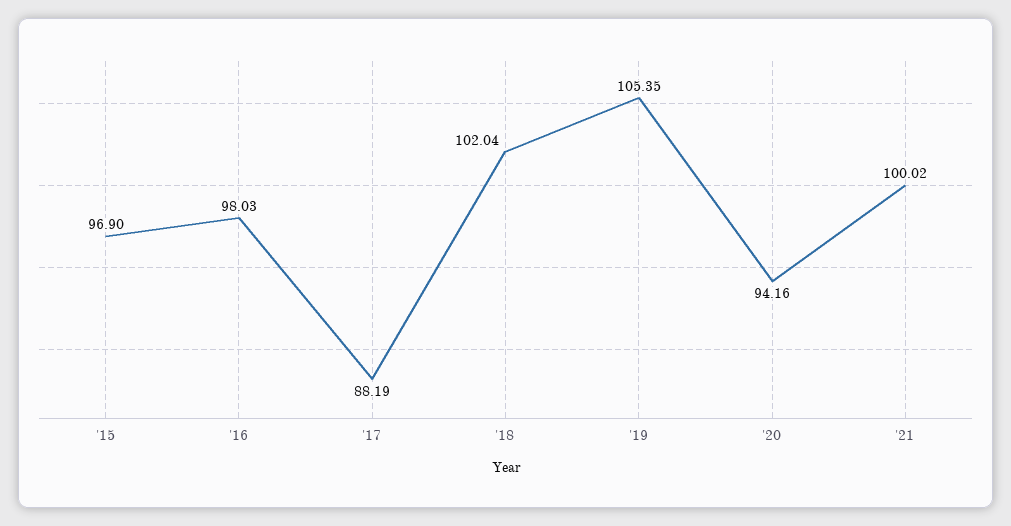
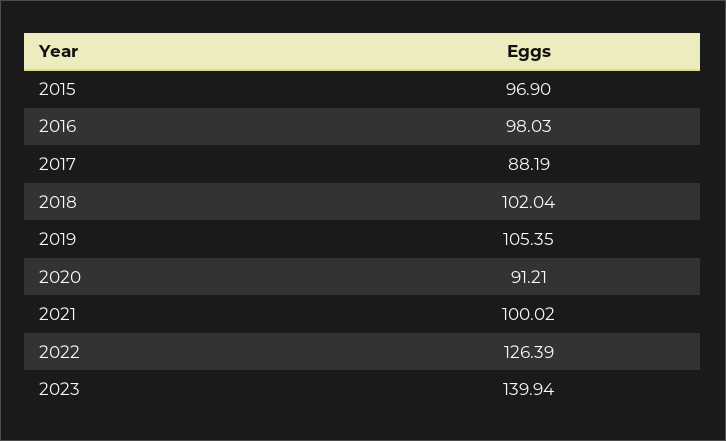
'20: 94.16 -> 91.21
2022: none -> 126.39
2023: none -> 139.94

